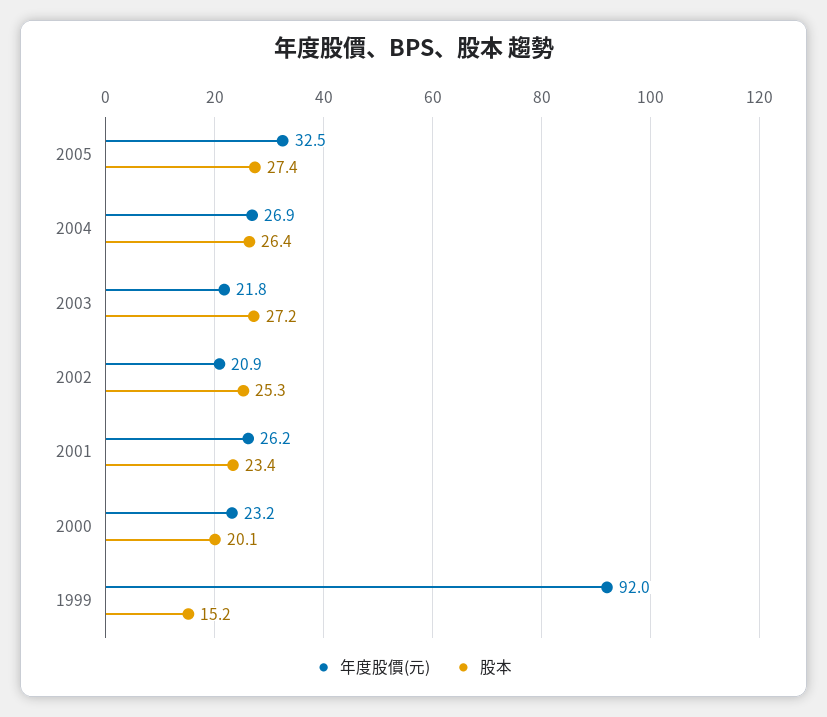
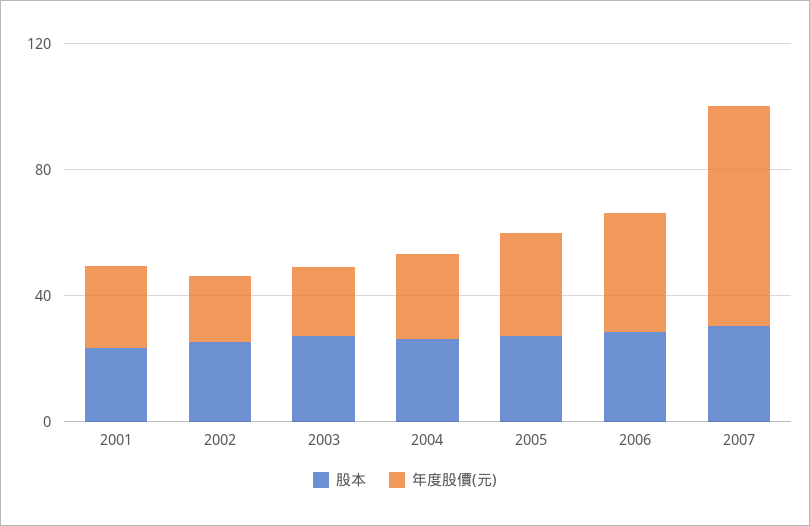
年度股價(元), 2000: 23.2 -> none
股本, 2000: 20.1 -> none
年度股價(元), 1999: 92 -> none
股本, 1999: 15.2 -> none
股本, 2006: none -> 30
年度股價(元), 2006: none -> 40
股本, 2007: none -> 30
年度股價(元), 2007: none -> 70

